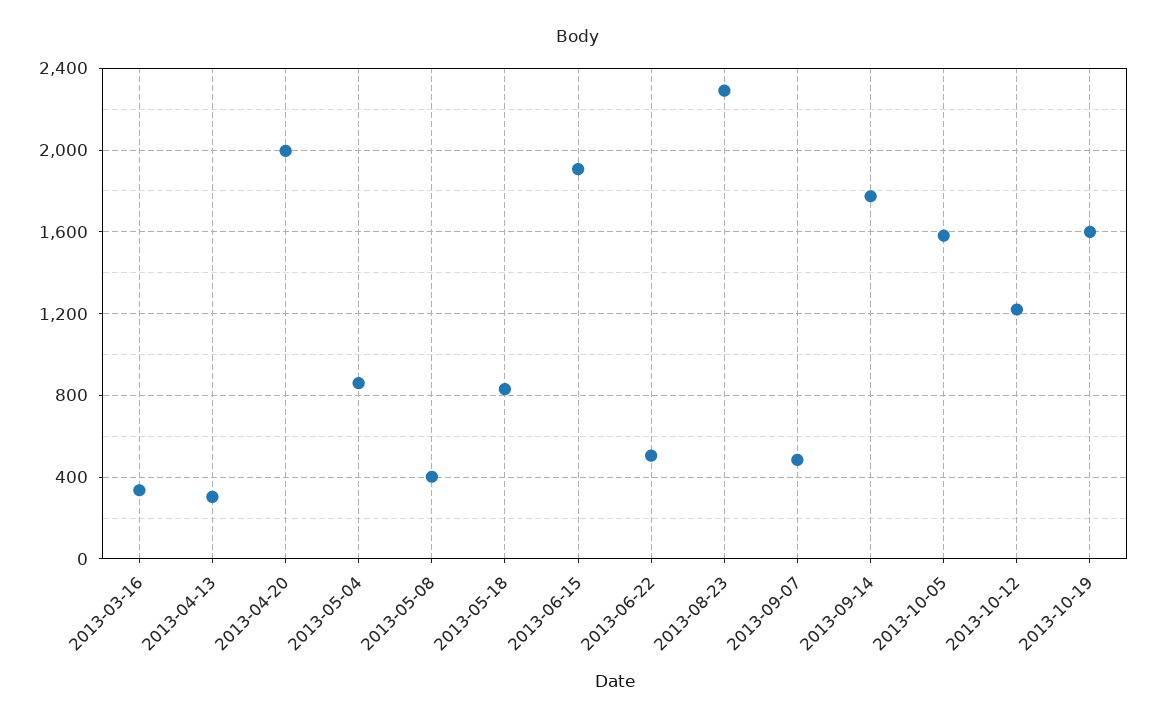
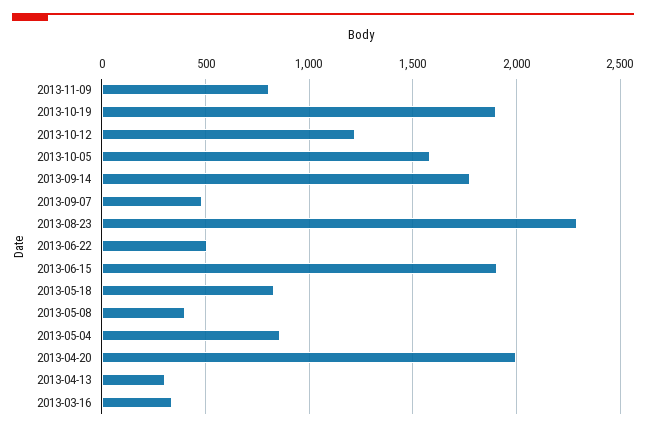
2013-10-19: 1600 -> 1900
2013-11-09: none -> 800

